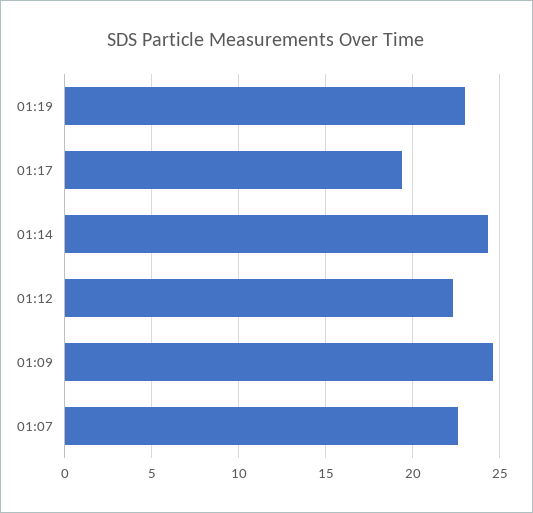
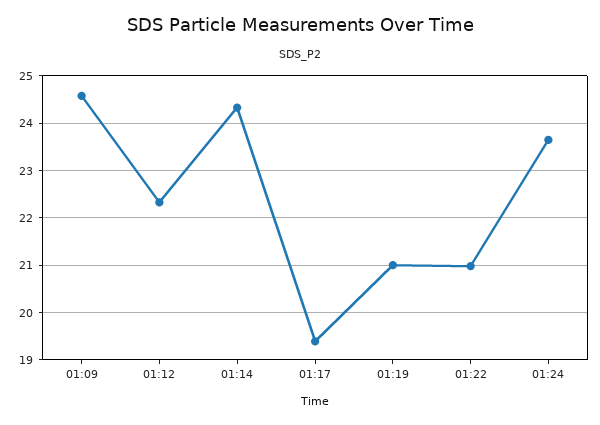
01:19: 23 -> 21
01:07: 22.5 -> none
01:22: none -> 21
01:24: none -> 23.6

